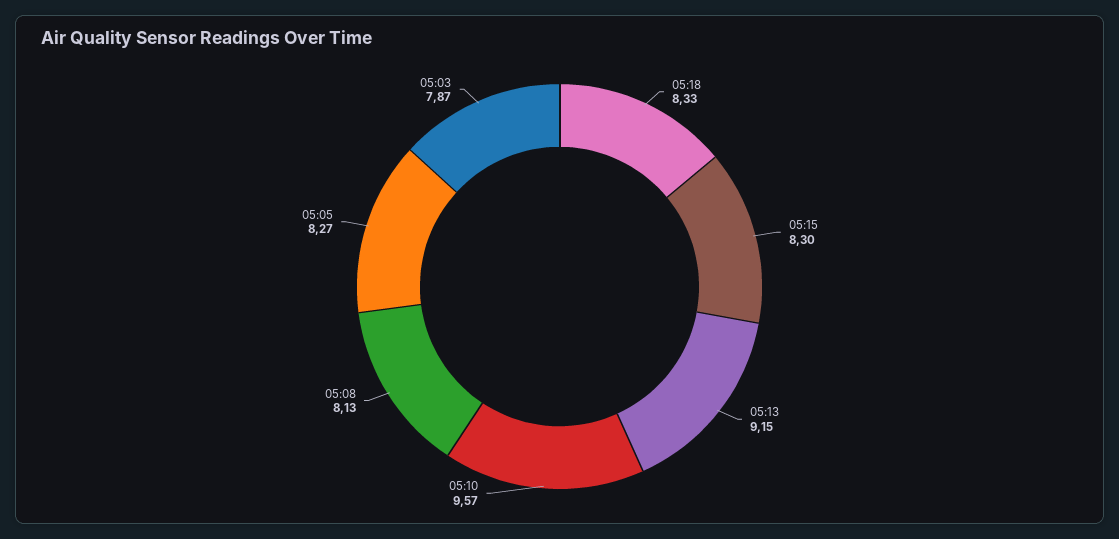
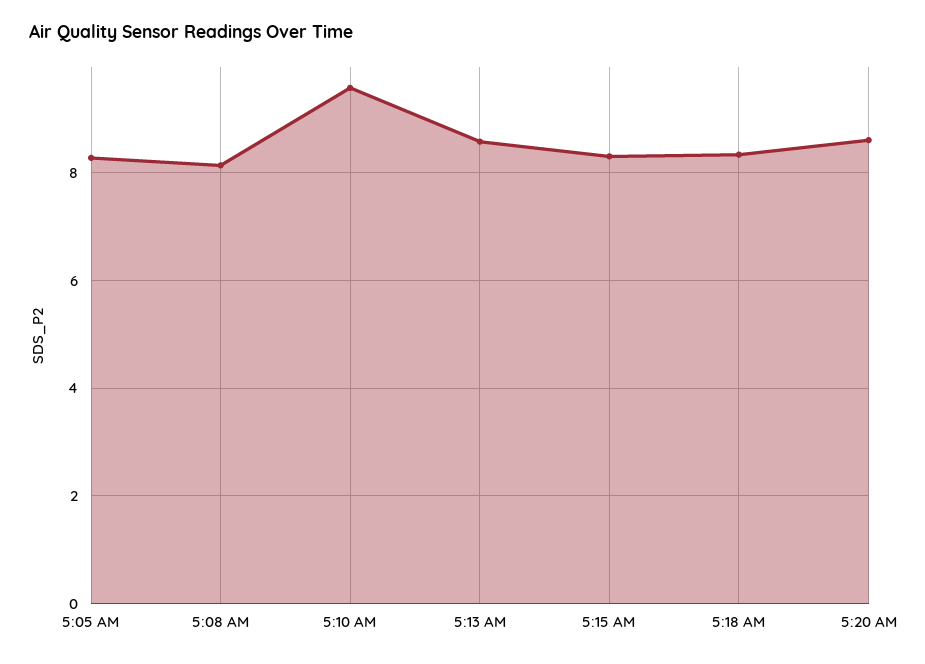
05:13: 9.15 -> 8.6
05:03: 7.87 -> none
5:20 AM: none -> 8.6

